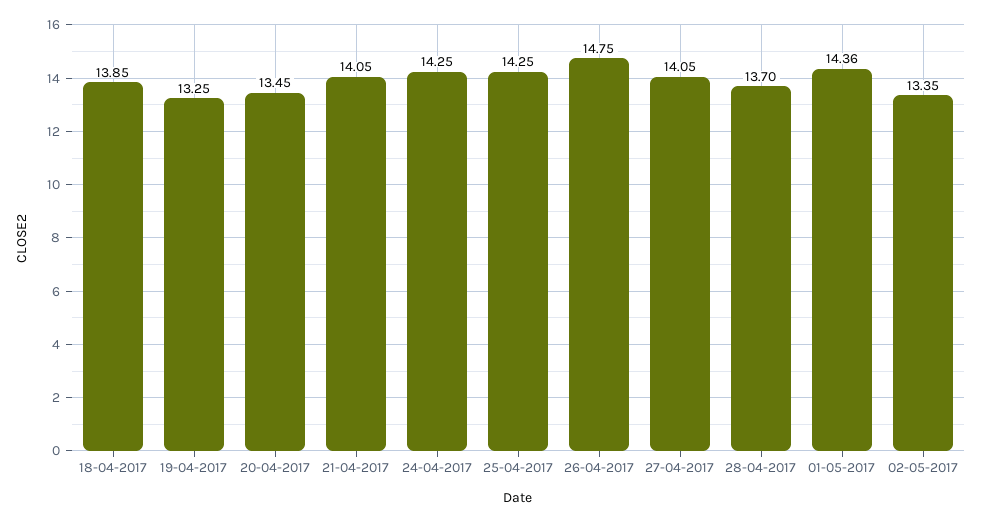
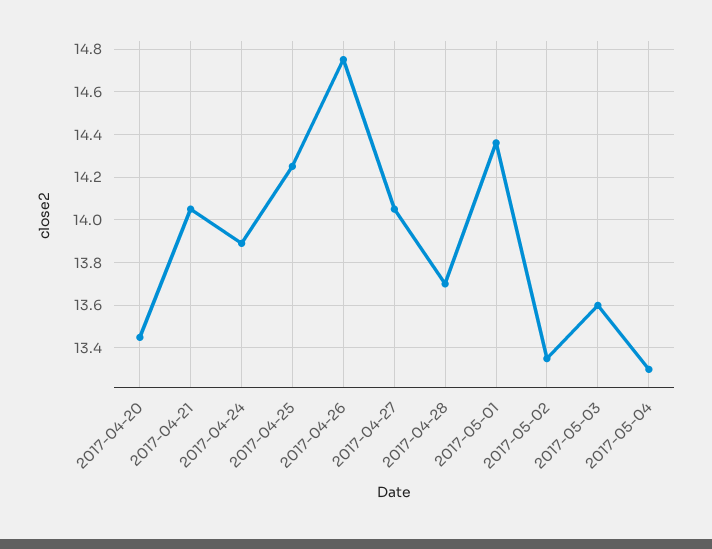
18-04-2017: 13.85 -> none
19-04-2017: 13.25 -> none
24-04-2017: 14.25 -> 13.9
2017-05-03: none -> 13.6
2017-05-04: none -> 13.3

